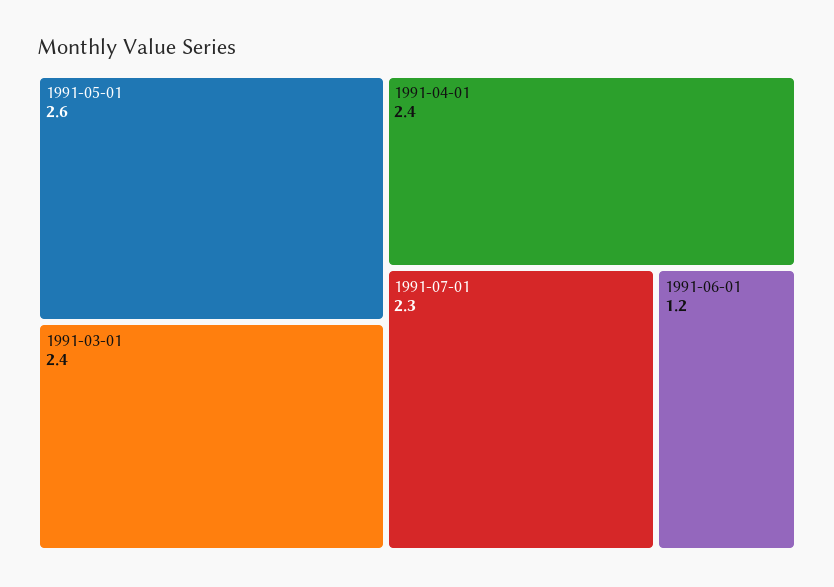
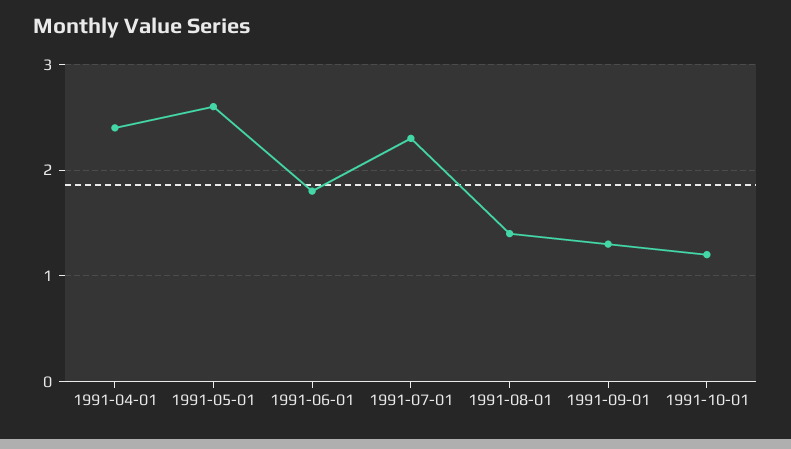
1991-03-01: 2.4 -> none
1991-06-01: 1.2 -> 1.8
1991-08-01: none -> 1.4
1991-09-01: none -> 1.3
1991-10-01: none -> 1.2

